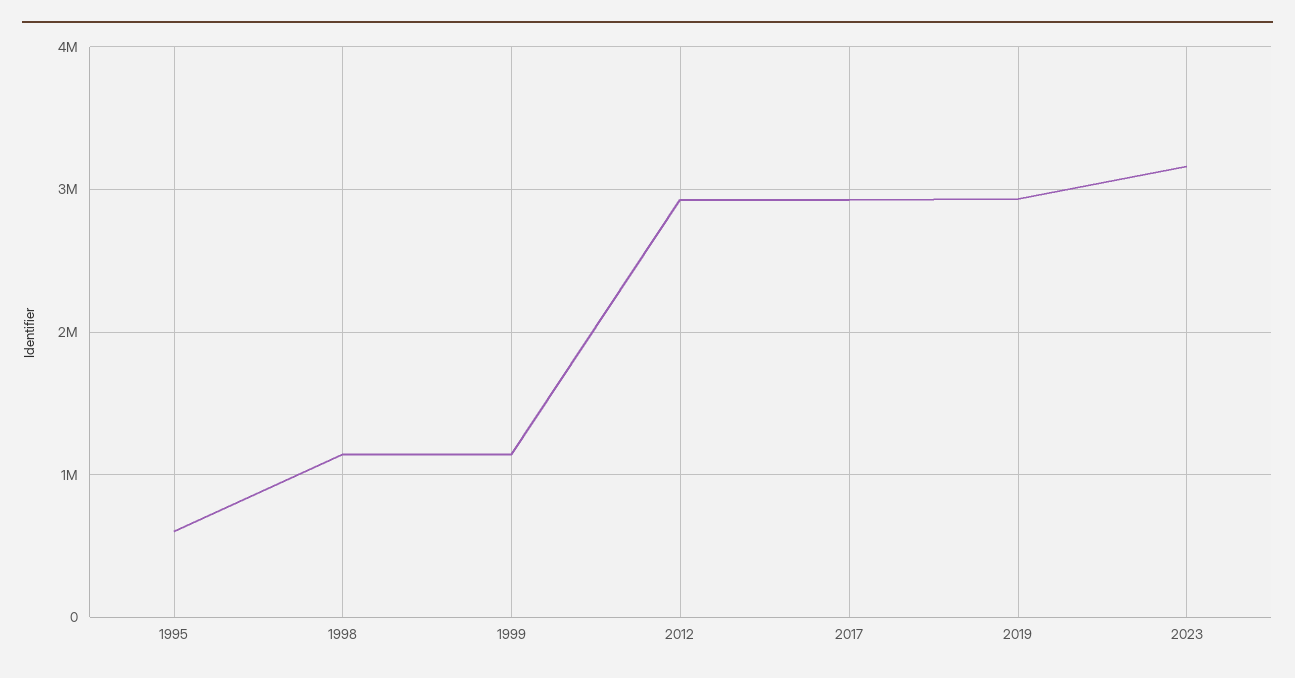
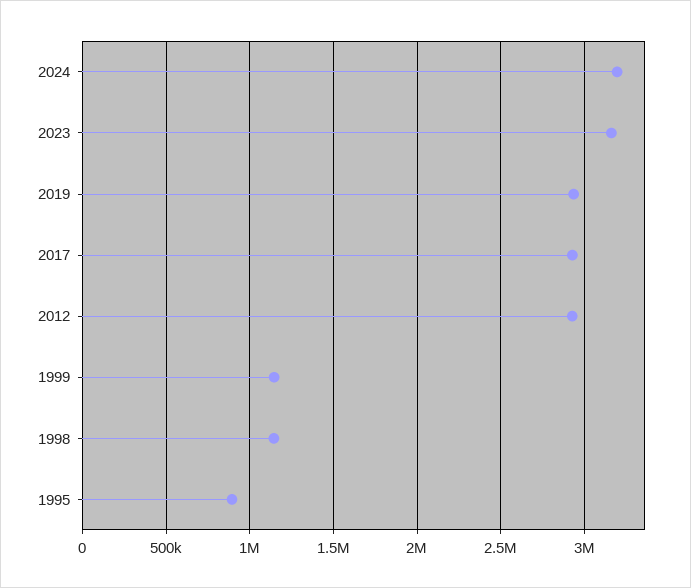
1995: 600000 -> 900000
2024: none -> 3200000

